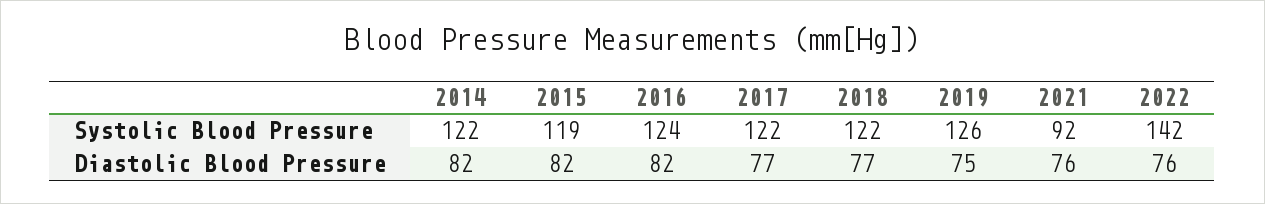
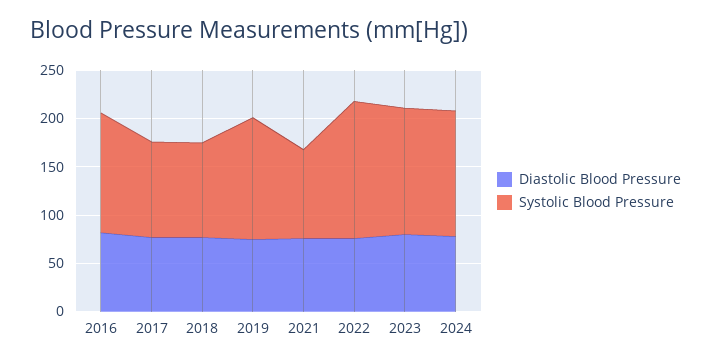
Systolic Blood Pressure, 2014: 122 -> none
Systolic Blood Pressure, 2015: 119 -> none
Systolic Blood Pressure, 2017: 122 -> 100
Systolic Blood Pressure, 2018: 122 -> 100
Diastolic Blood Pressure, 2014: 82 -> none
Diastolic Blood Pressure, 2015: 82 -> none
Diastolic Blood Pressure, 2023: none -> 80
Systolic Blood Pressure, 2023: none -> 130
Diastolic Blood Pressure, 2024: none -> 80
Systolic Blood Pressure, 2024: none -> 130

